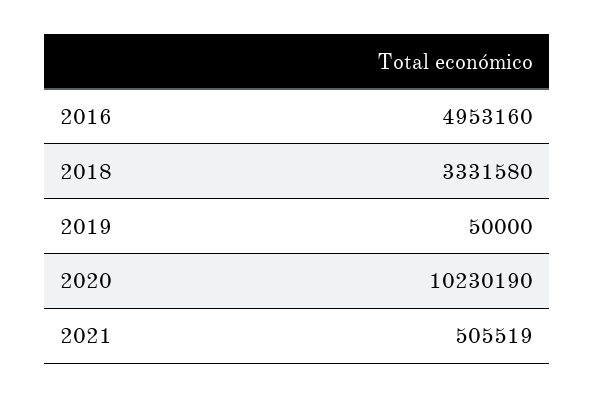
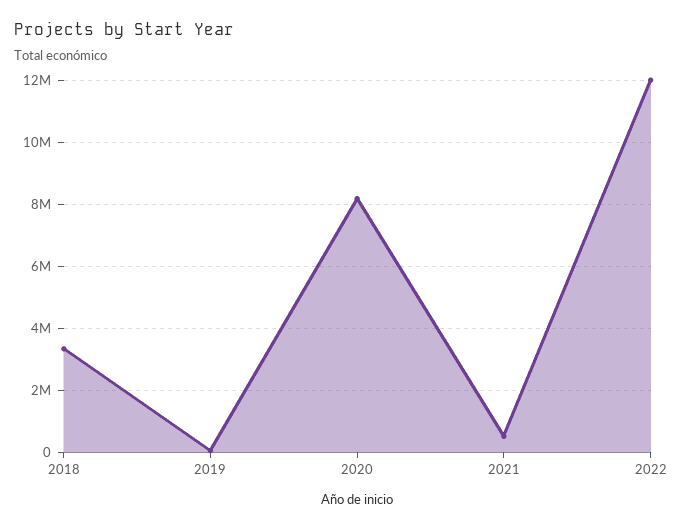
2016: 4953160 -> none
2020: 10230190 -> 8200000
2022: none -> 12000000

